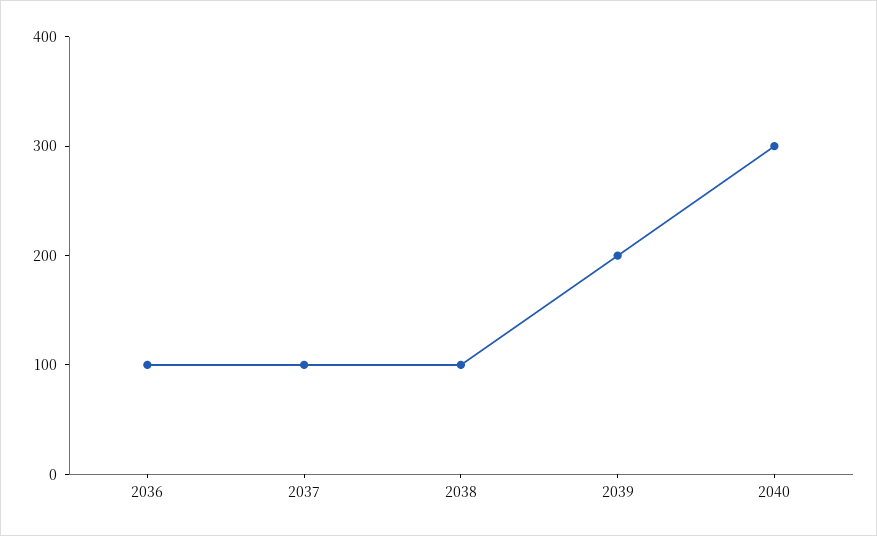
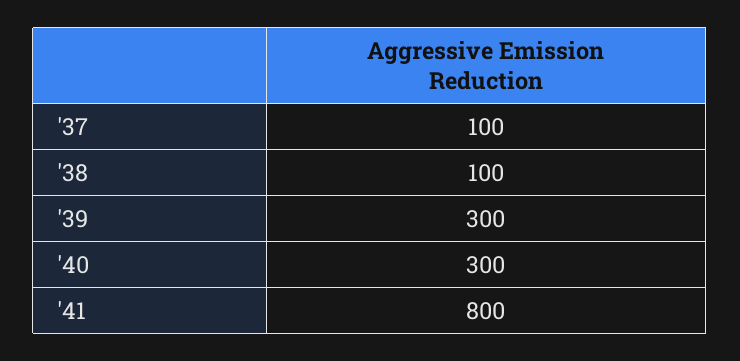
2036: 100 -> none
2039: 200 -> 300
'41: none -> 800

